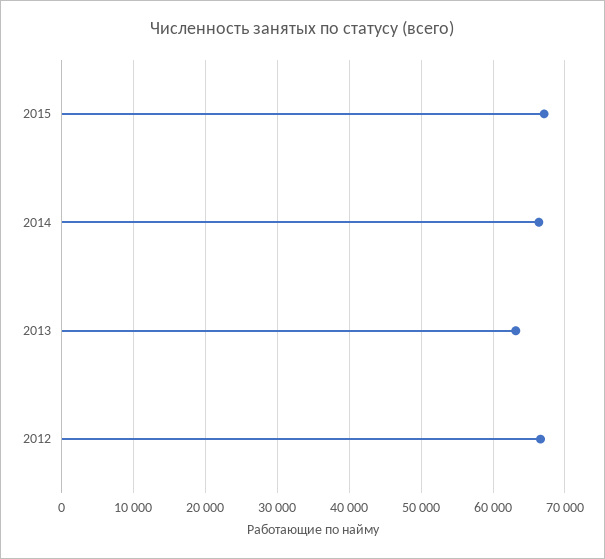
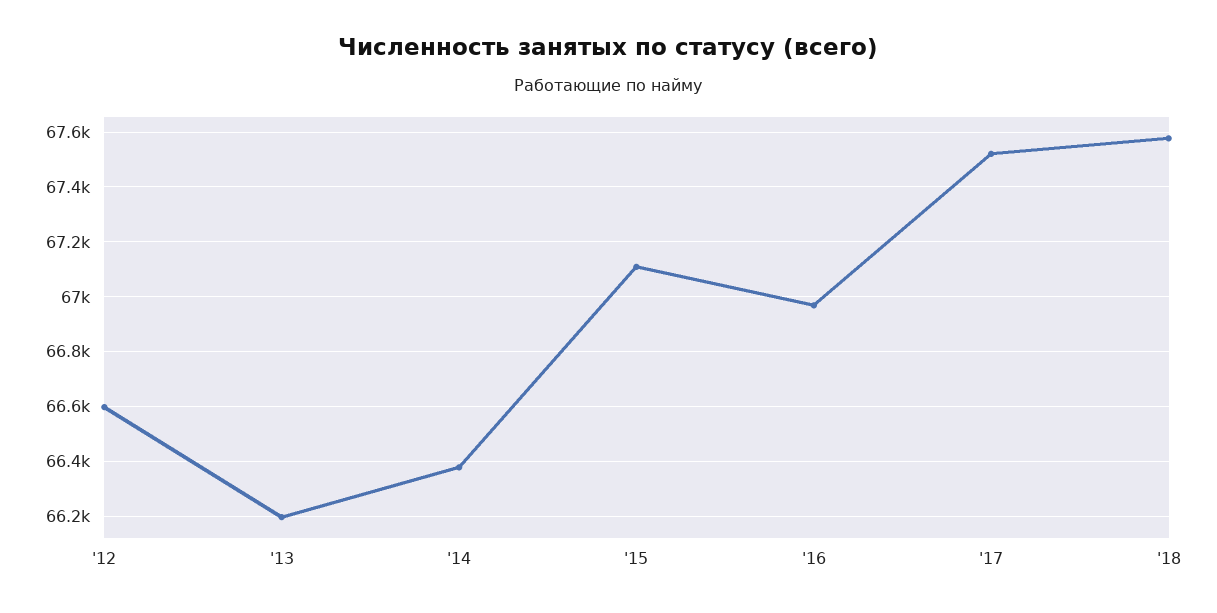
2013: 63000 -> 66200
'16: none -> 66975
'17: none -> 67525
'18: none -> 67575

